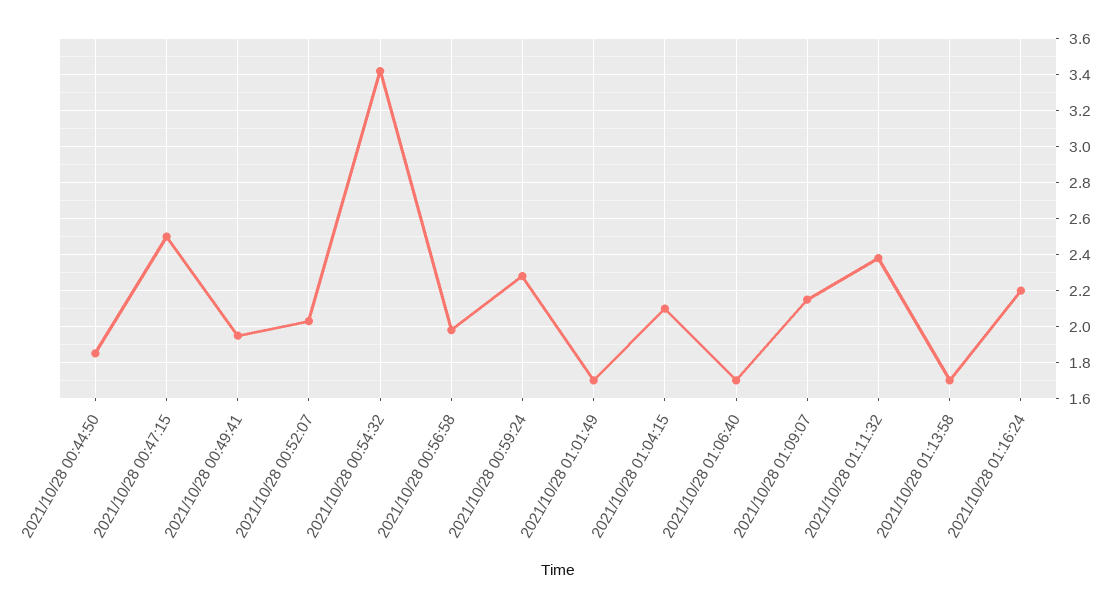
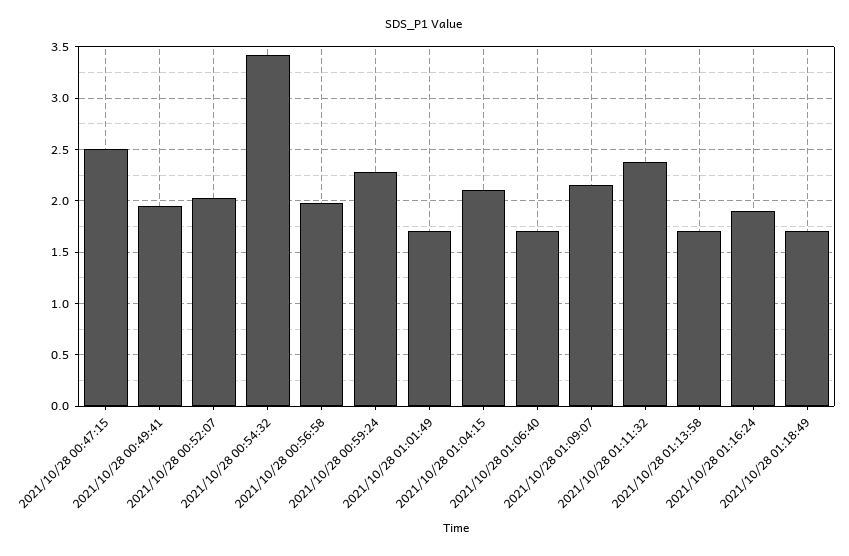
2021/10/28 00:44:50: 1.85 -> none
2021/10/28 01:16:24: 2.2 -> 1.9
2021/10/28 01:18:49: none -> 1.7

